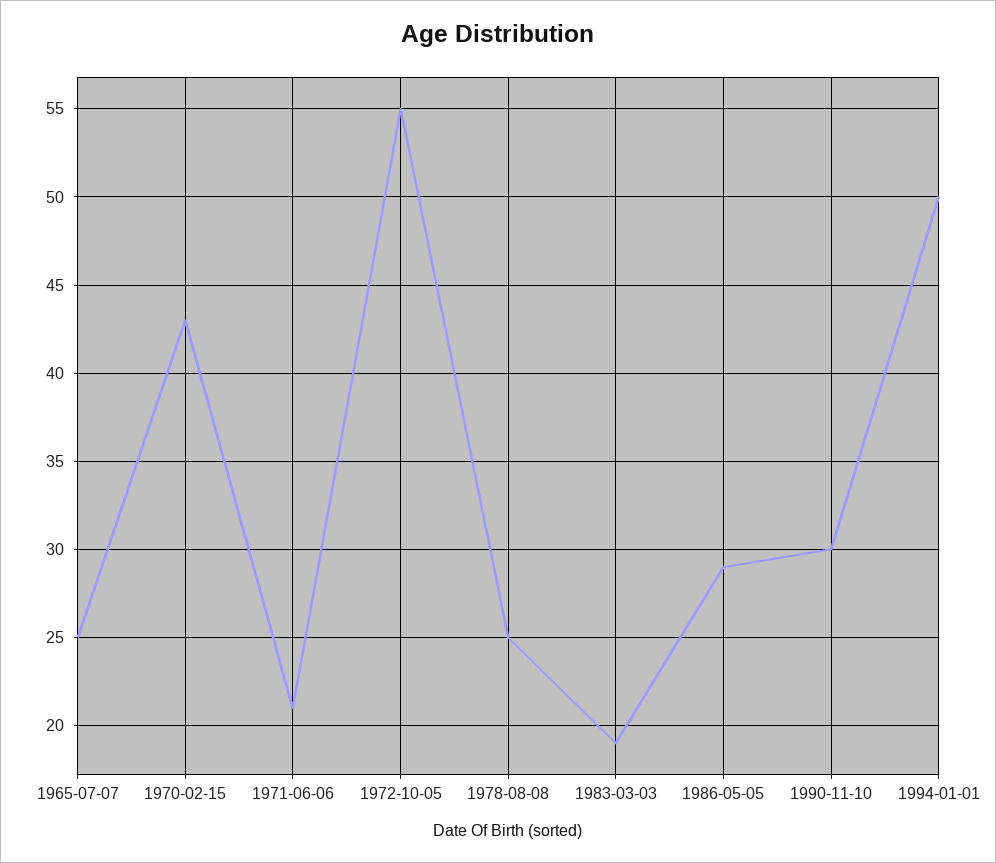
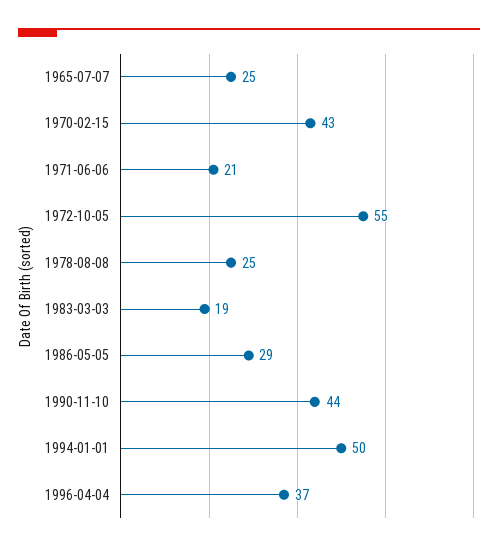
1990-11-10: 30 -> 44
1996-04-04: none -> 37

